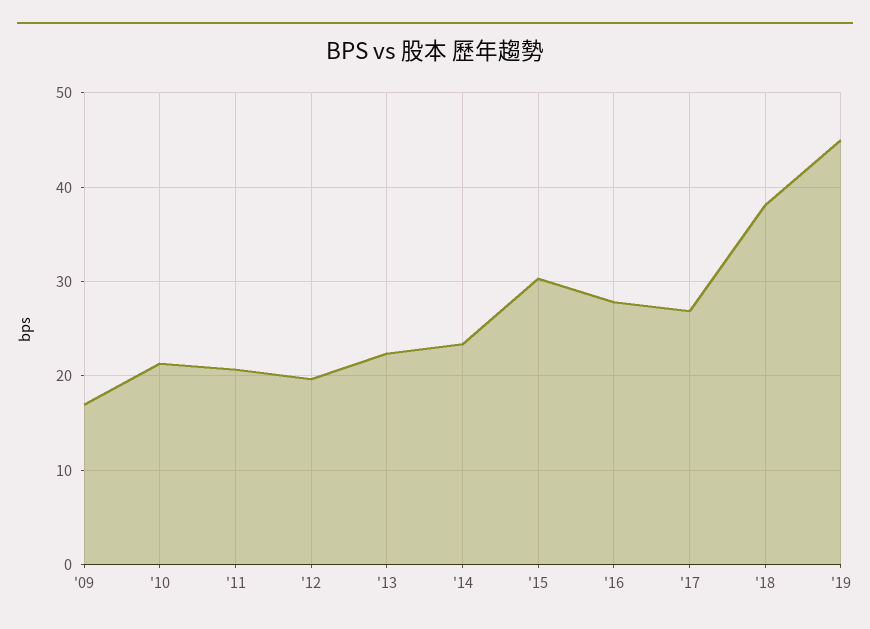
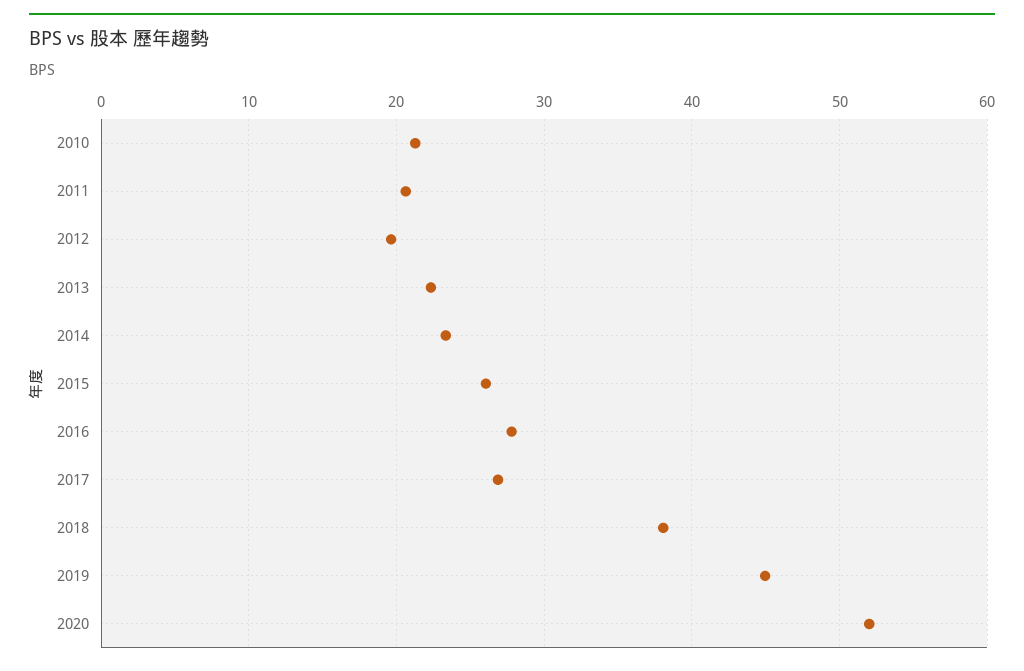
'09: 17 -> none
'15: 30 -> 26
2020: none -> 52

